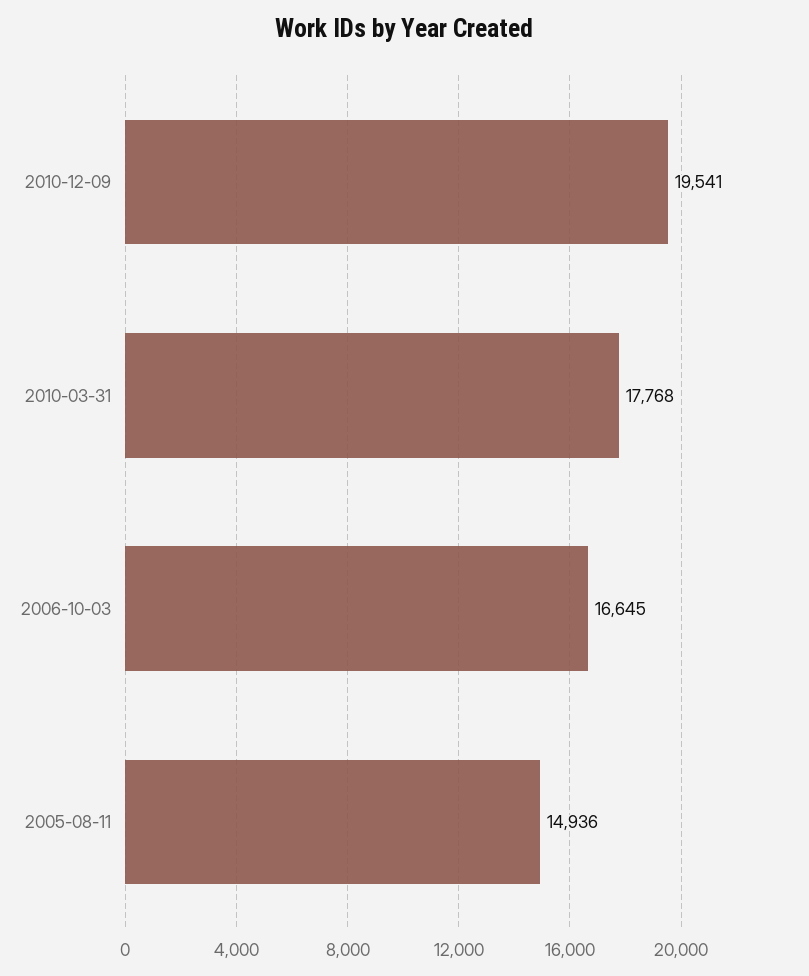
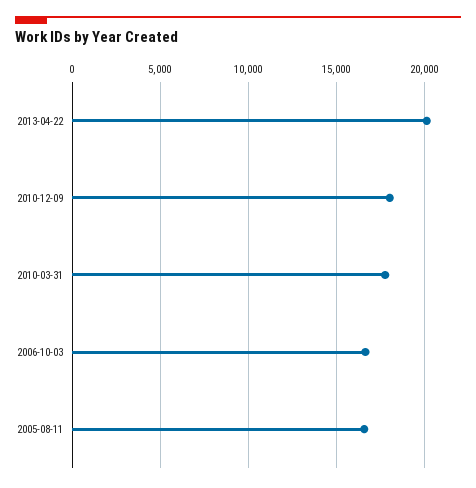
2010-12-09: 19541 -> 18000
2005-08-11: 14936 -> 16500
2013-04-22: none -> 20000

